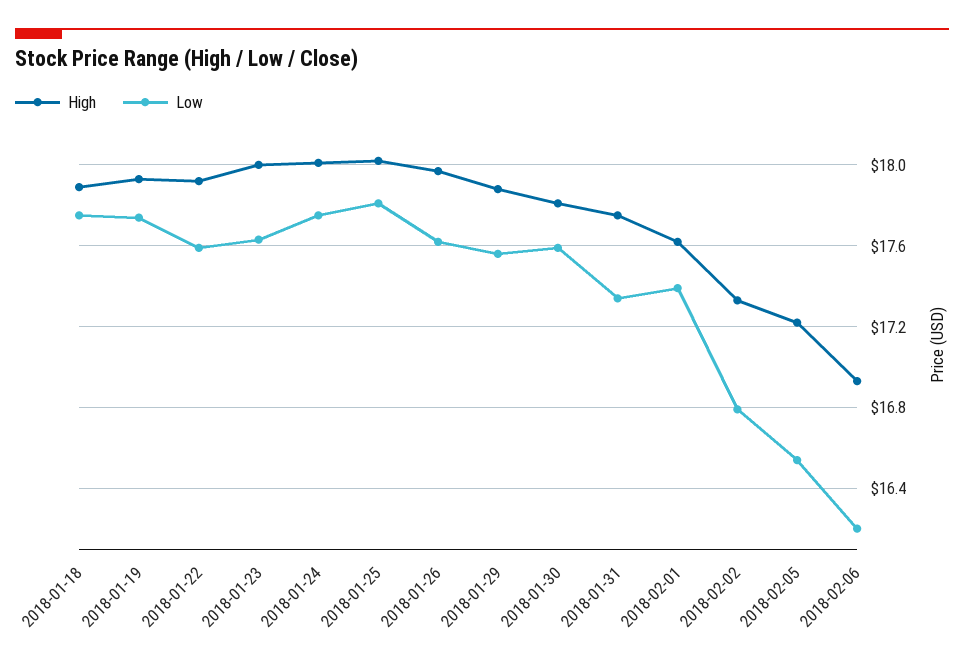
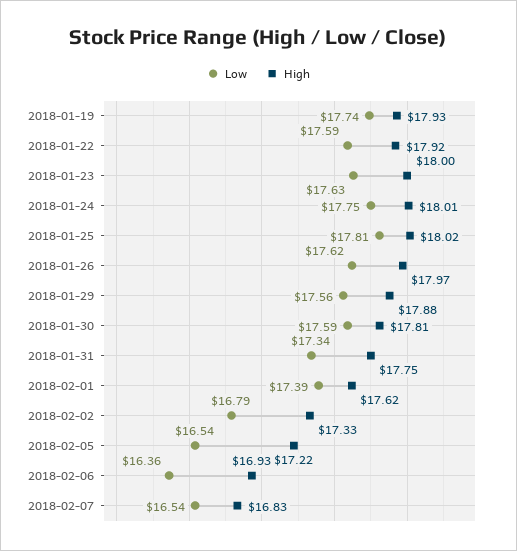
High, 2018-01-18: 17.9 -> none
Low, 2018-01-18: 17.75 -> none
Low, 2018-02-06: 16.2 -> 16.36
Low, 2018-02-07: none -> 16.54
High, 2018-02-07: none -> 16.83

